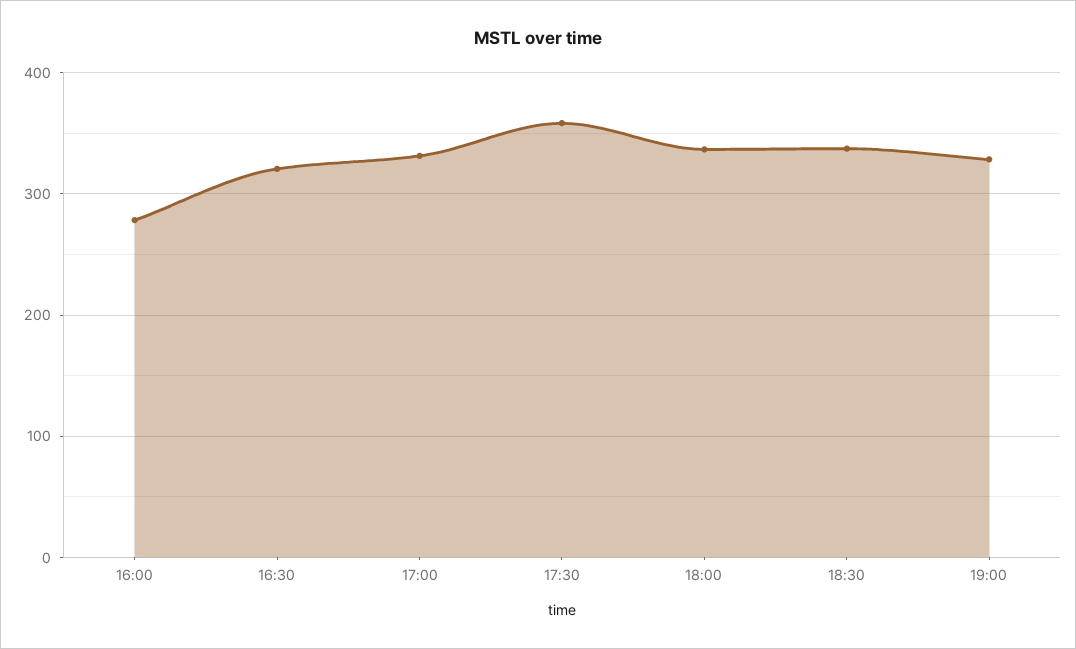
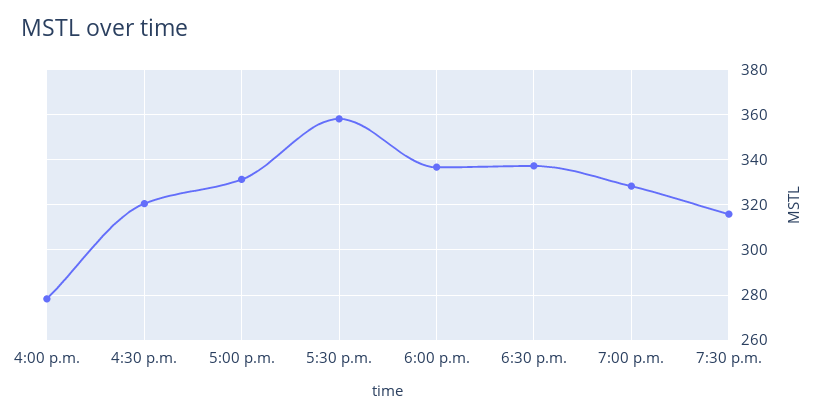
7:30 p.m.: none -> 315

